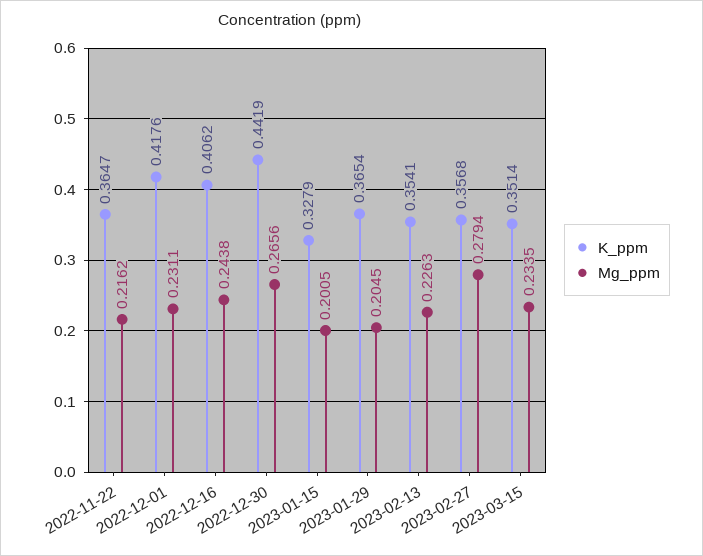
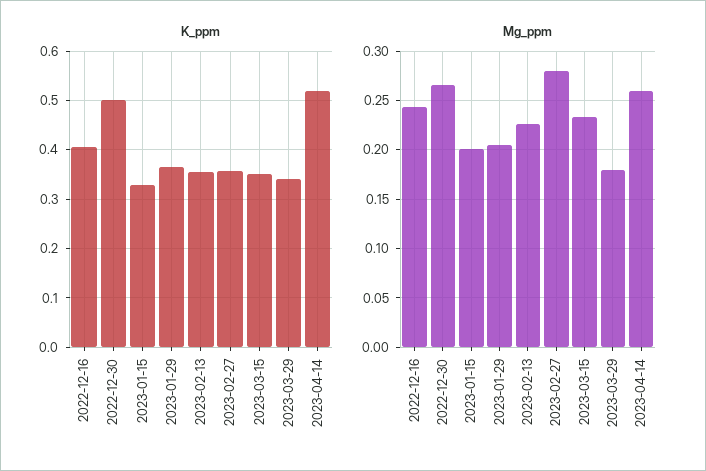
K_ppm, 2022-11-22: 0.3647 -> none
Mg_ppm, 2022-11-22: 0.2162 -> none
K_ppm, 2022-12-01: 0.4176 -> none
Mg_ppm, 2022-12-01: 0.2311 -> none
K_ppm, 2022-12-30: 0.4419 -> 0.5
K_ppm, 2023-03-29: none -> 0.34
K_ppm, 2023-04-14: none -> 0.52
Mg_ppm, 2023-03-29: none -> 0.18
Mg_ppm, 2023-04-14: none -> 0.26

